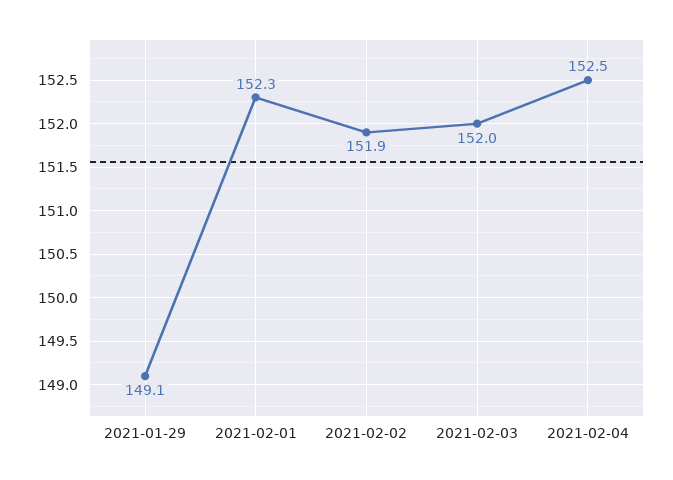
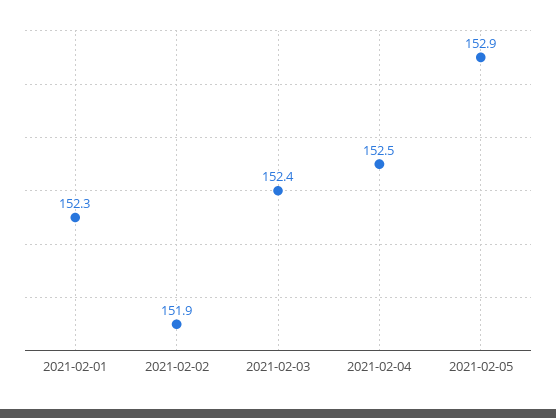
2021-01-29: 149.1 -> none
2021-02-03: 152 -> 152.4
2021-02-05: none -> 152.9

